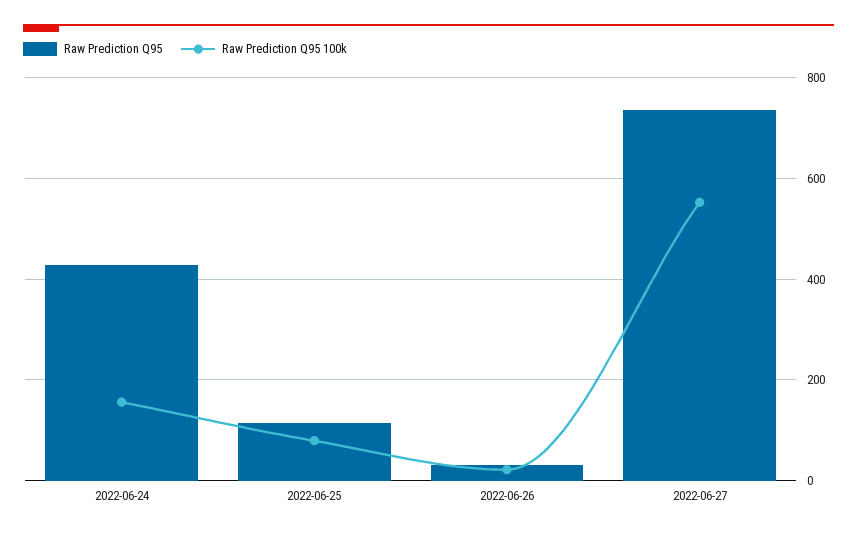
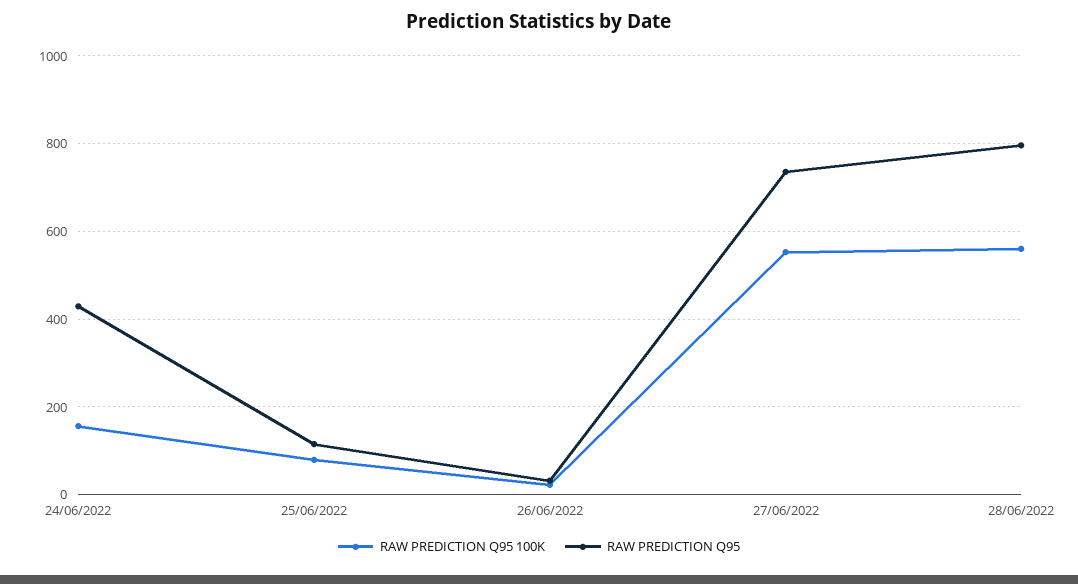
Raw Prediction Q95 100k, 28/06/2022: none -> 560
Raw Prediction Q95, 28/06/2022: none -> 800

